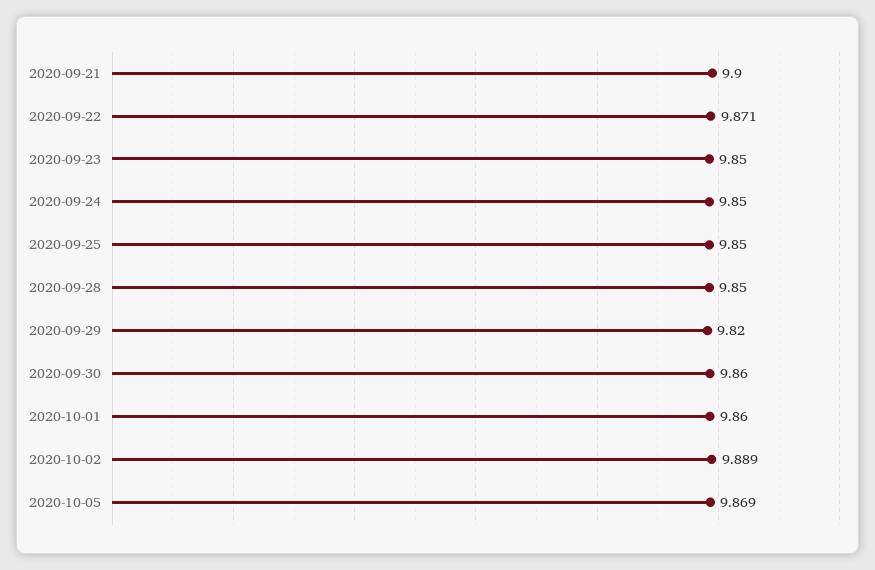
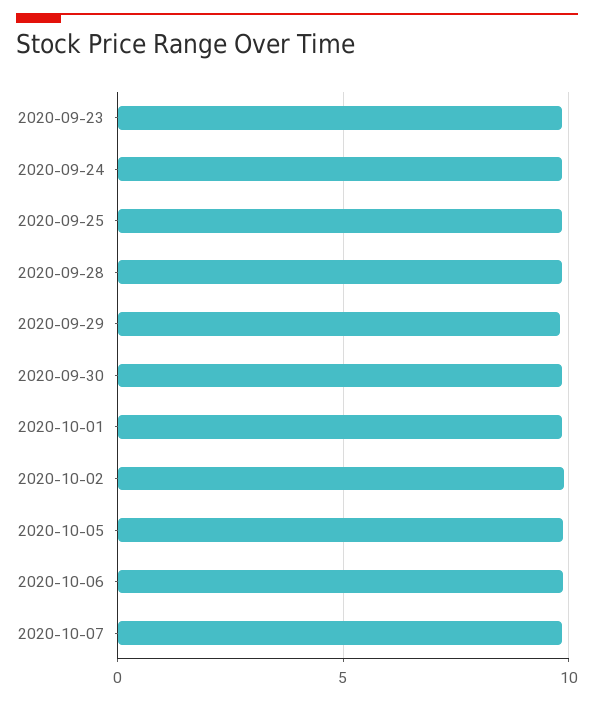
2020-09-21: 9.9 -> none
2020-09-22: 9.871 -> none
2020-10-06: none -> 10
2020-10-07: none -> 10

